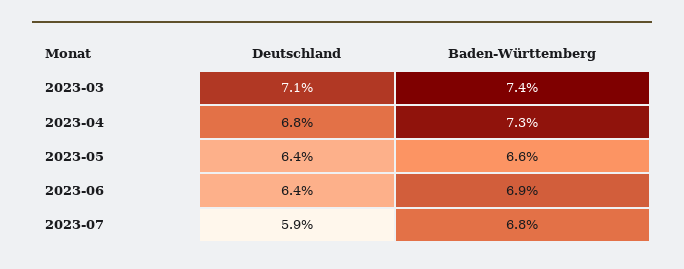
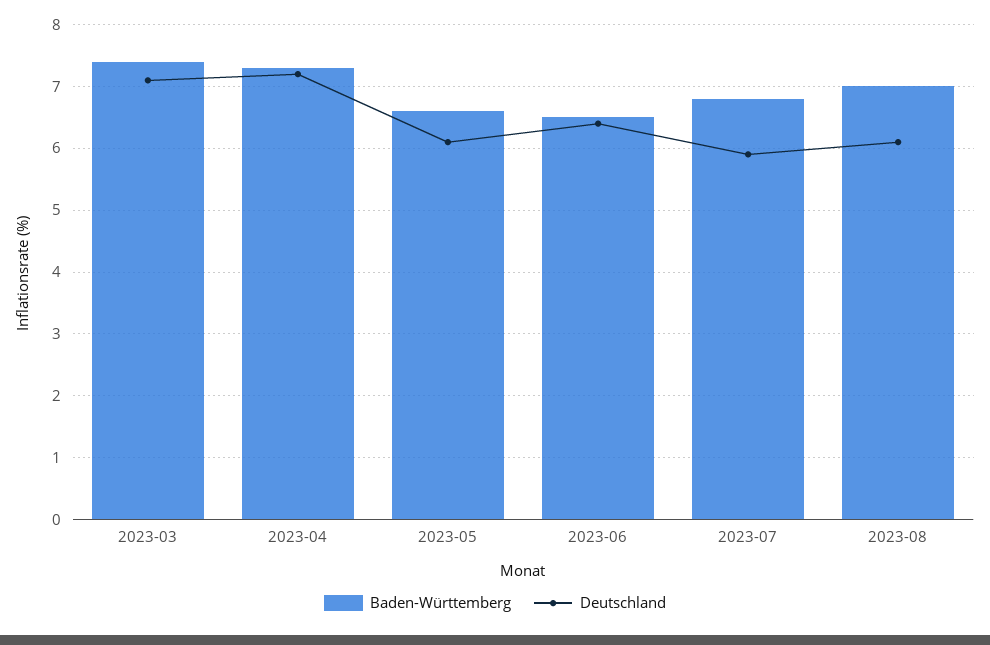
Deutschland, 2023-04: 6.8 -> 7.2
Deutschland, 2023-05: 6.4 -> 6.1
Baden-Württemberg, 2023-06: 6.9 -> 6.5
Baden-Württemberg, 2023-08: none -> 7
Deutschland, 2023-08: none -> 6.1

